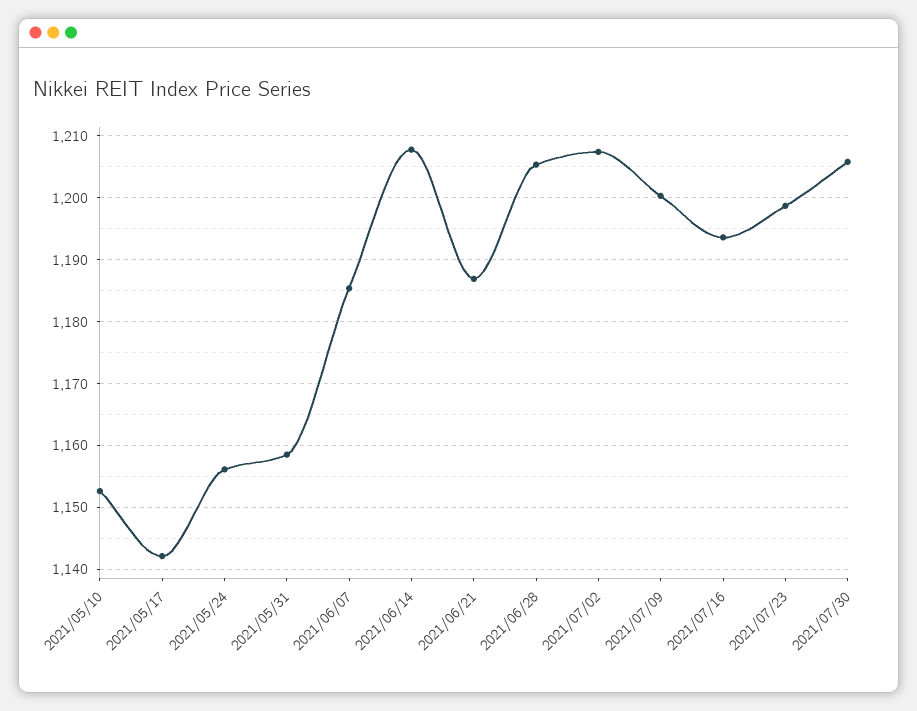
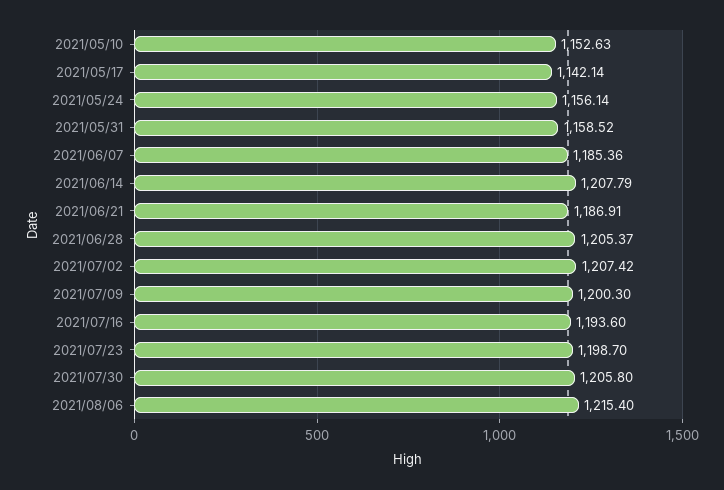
2021/08/06: none -> 1215.4

